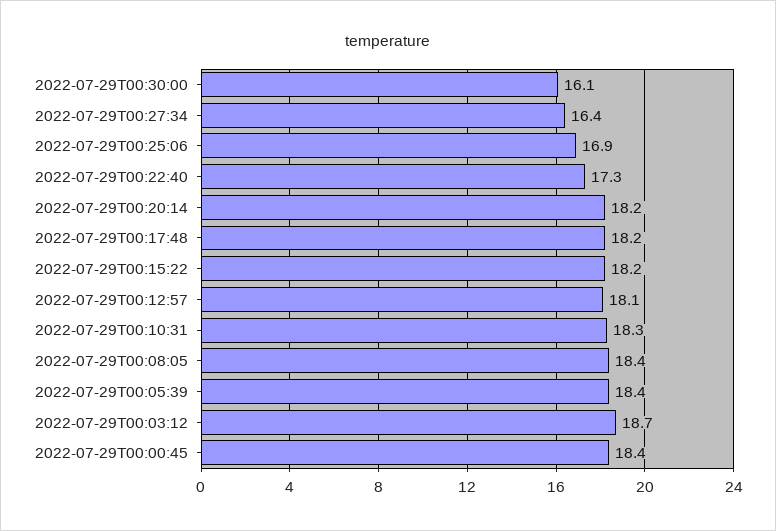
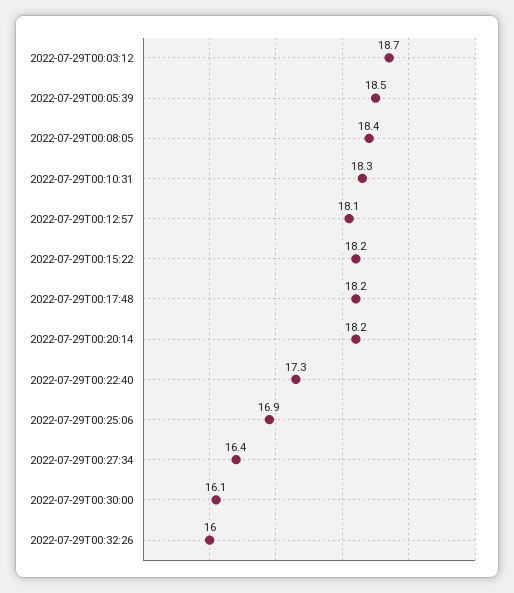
2022-07-29T00:05:39: 18.4 -> 18.5
2022-07-29T00:00:45: 18.4 -> none
2022-07-29T00:32:26: none -> 16

